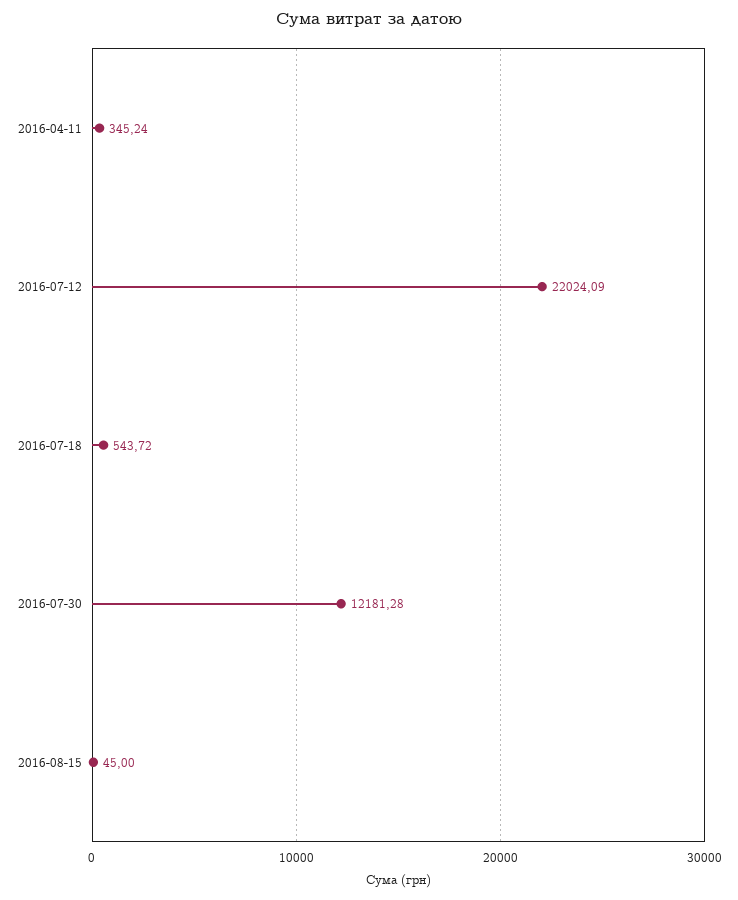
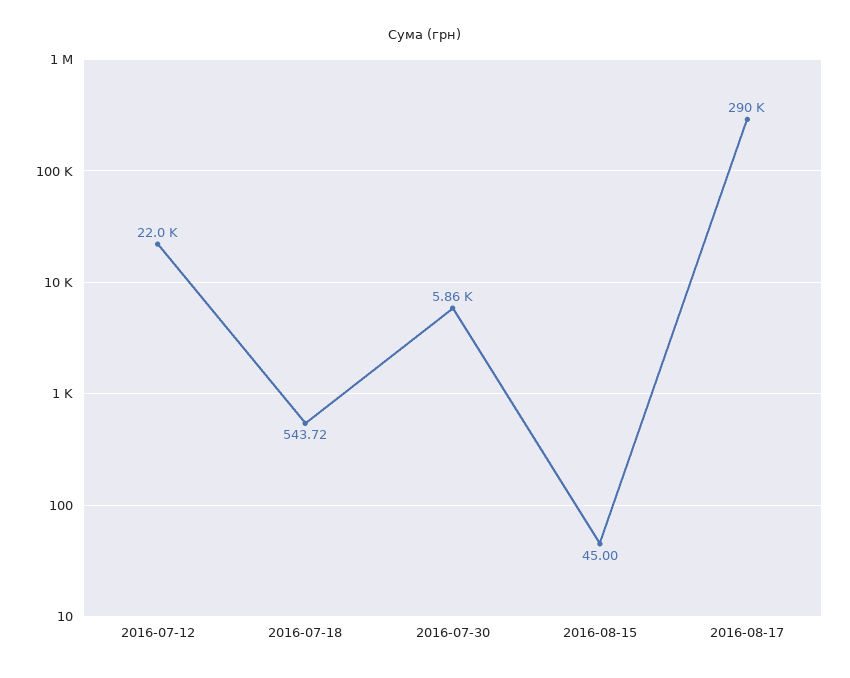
2016-04-11: 345.24 -> none
2016-07-30: 12181.28 -> 5860
2016-08-17: none -> 290000

